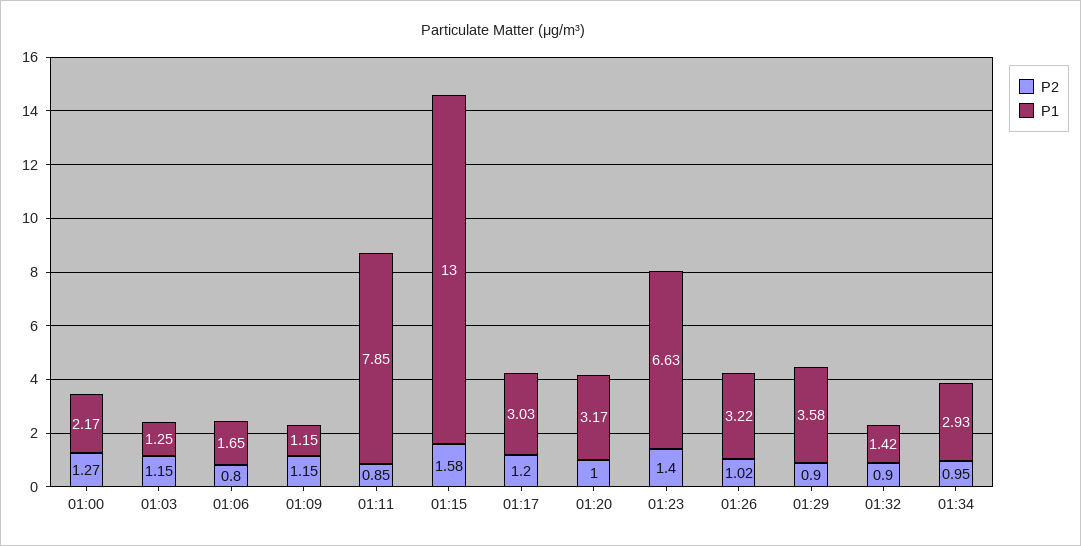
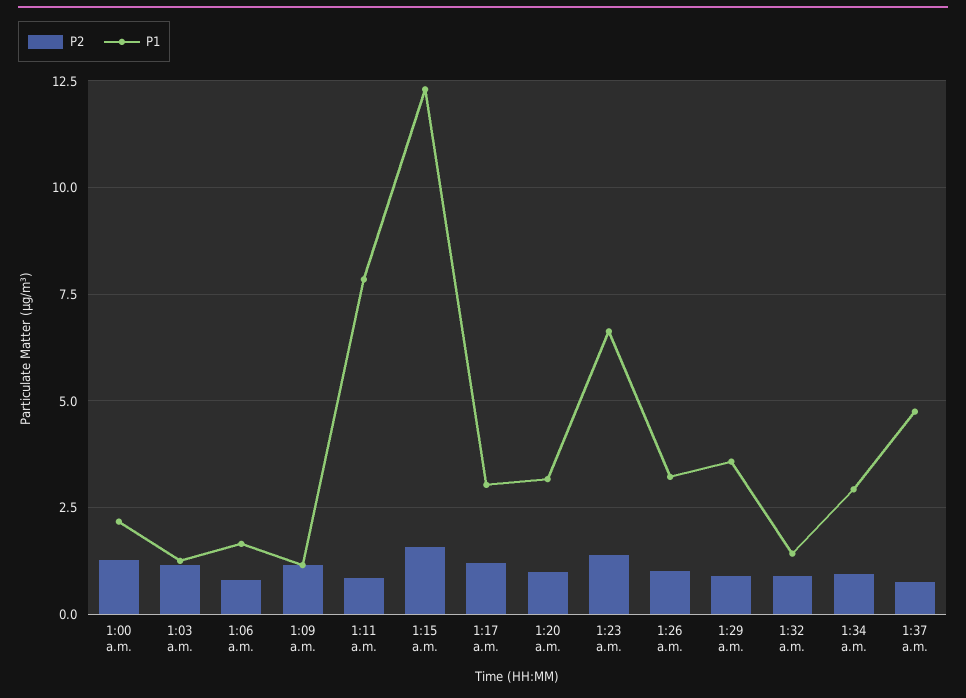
P1, 01:15: 13 -> 12.25
P2, 1:37 a.m.: none -> 0.75
P1, 1:37 a.m.: none -> 4.75

